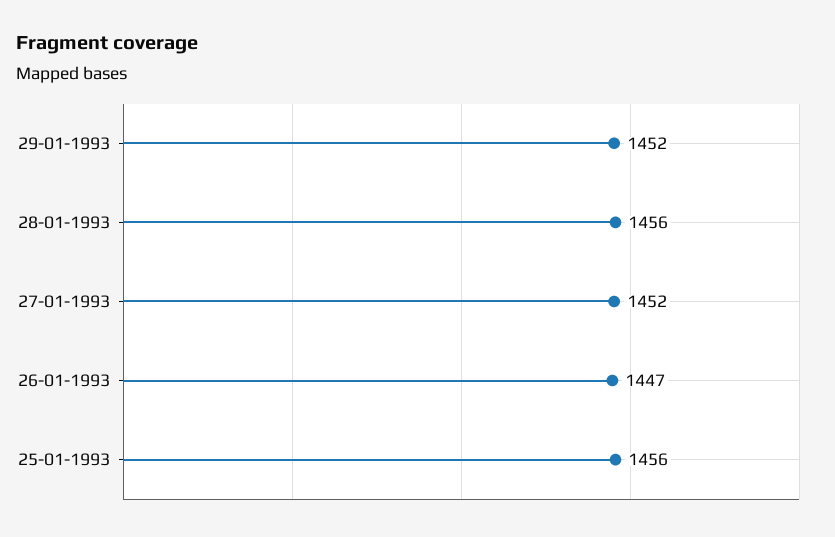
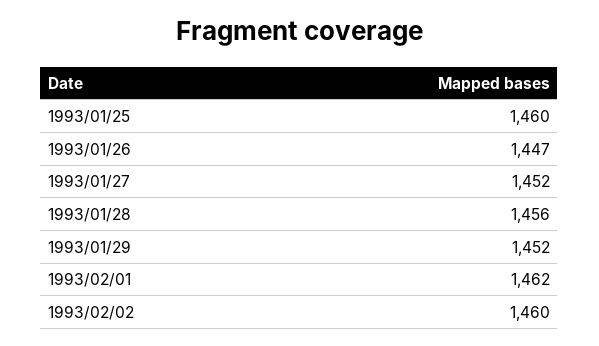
25-01-1993: 1456 -> 1460
1993/02/01: none -> 1462
1993/02/02: none -> 1460

